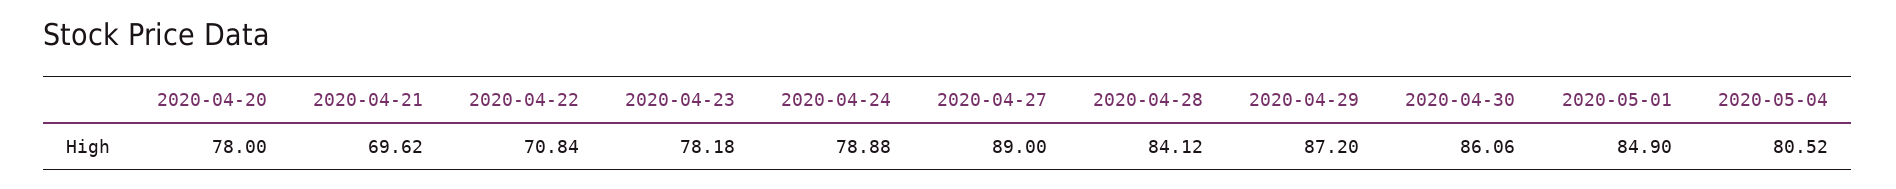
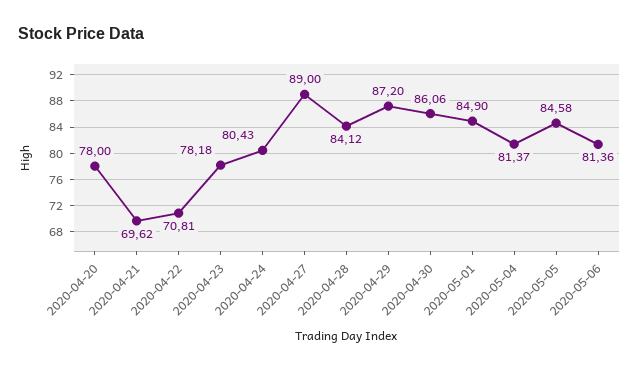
2020-04-22: 70.84 -> 70.81
2020-04-24: 78.88 -> 80.43
2020-05-04: 80.52 -> 81.37
2020-05-05: none -> 84.58
2020-05-06: none -> 81.36

